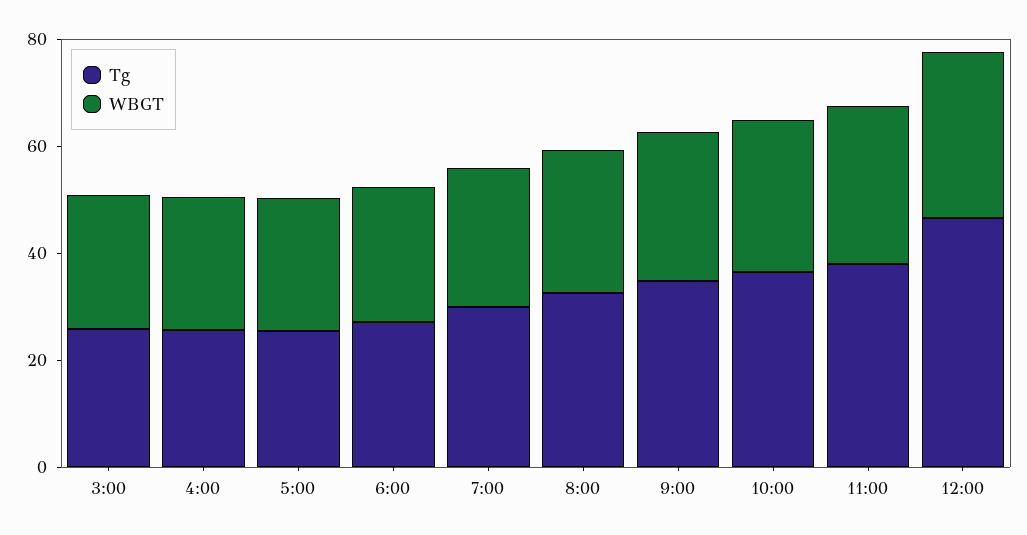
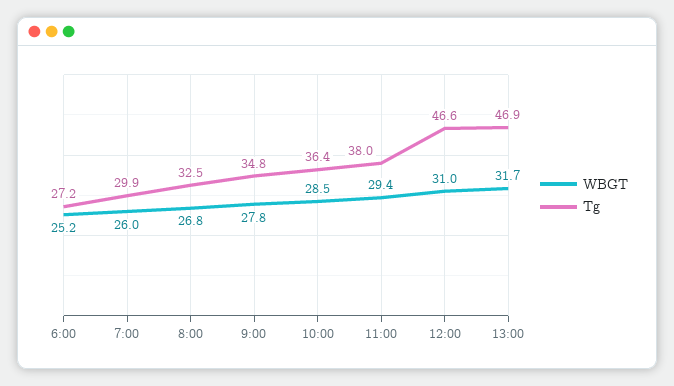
Tg, 3:00: 25 -> none
WBGT, 3:00: 25 -> none
Tg, 4:00: 25 -> none
WBGT, 4:00: 25 -> none
Tg, 5:00: 25 -> none
WBGT, 5:00: 25 -> none
WBGT, 13:00: none -> 31.7
Tg, 13:00: none -> 46.9

